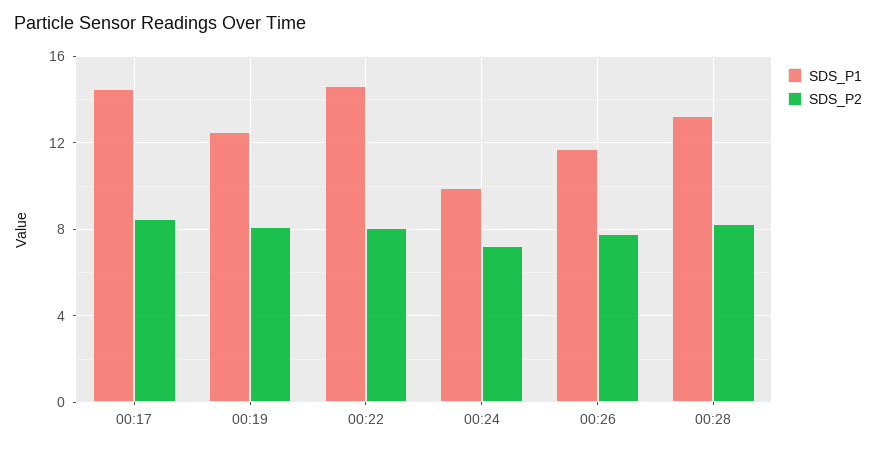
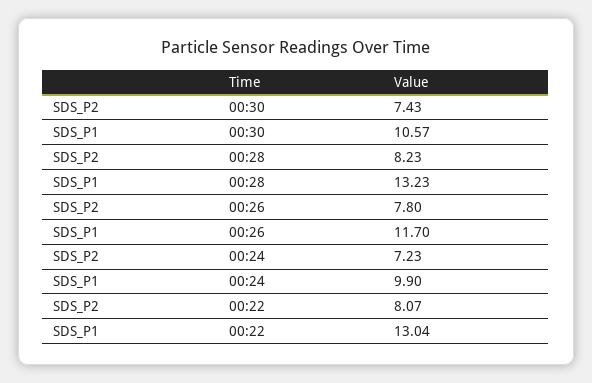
SDS_P1, 00:17: 14.5 -> none
SDS_P2, 00:17: 8.5 -> none
SDS_P1, 00:19: 12.5 -> none
SDS_P2, 00:19: 8 -> none
SDS_P1, 00:22: 14.5 -> 13.04
SDS_P2, 00:30: none -> 7.43
SDS_P1, 00:30: none -> 10.57

